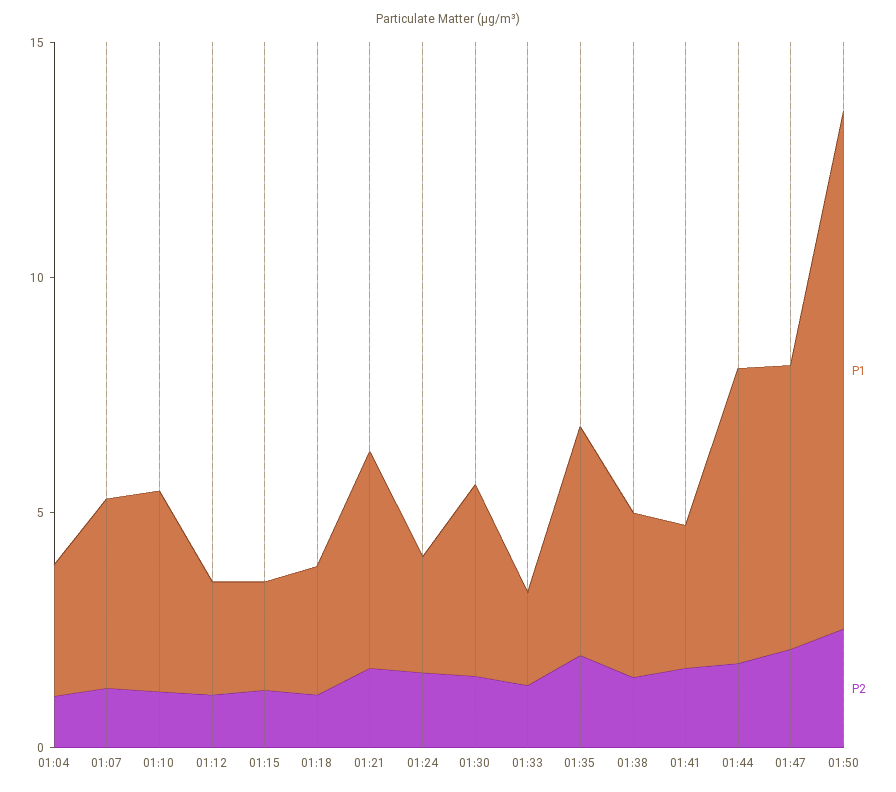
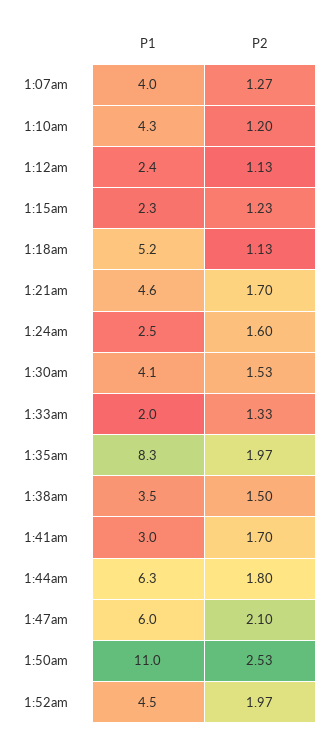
P1, 01:04: 3 -> none
P2, 01:04: 1 -> none
P1, 01:18: 3 -> 5.2
P1, 01:35: 5 -> 8.3
P1, 1:52am: none -> 4.5
P2, 1:52am: none -> 1.97

